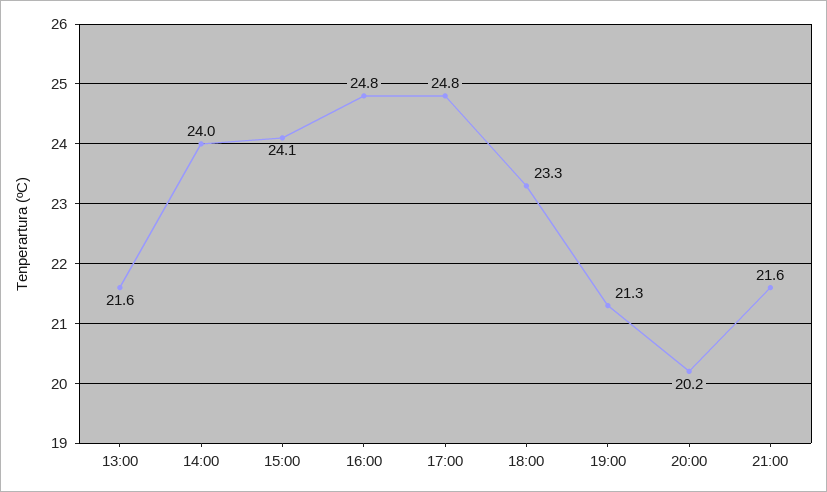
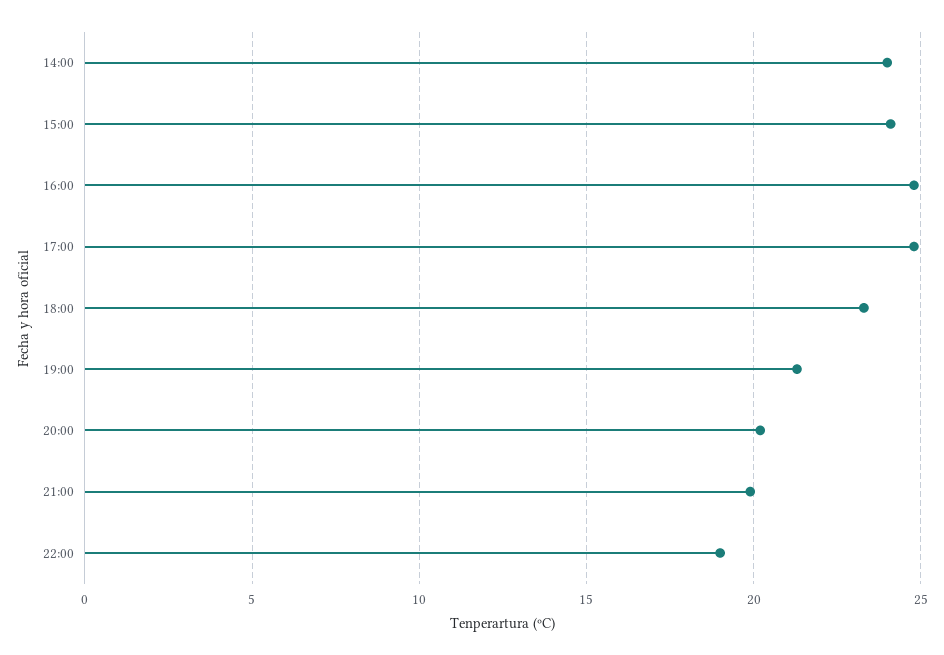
13:00: 21.6 -> none
21:00: 21.6 -> 20
22:00: none -> 19

